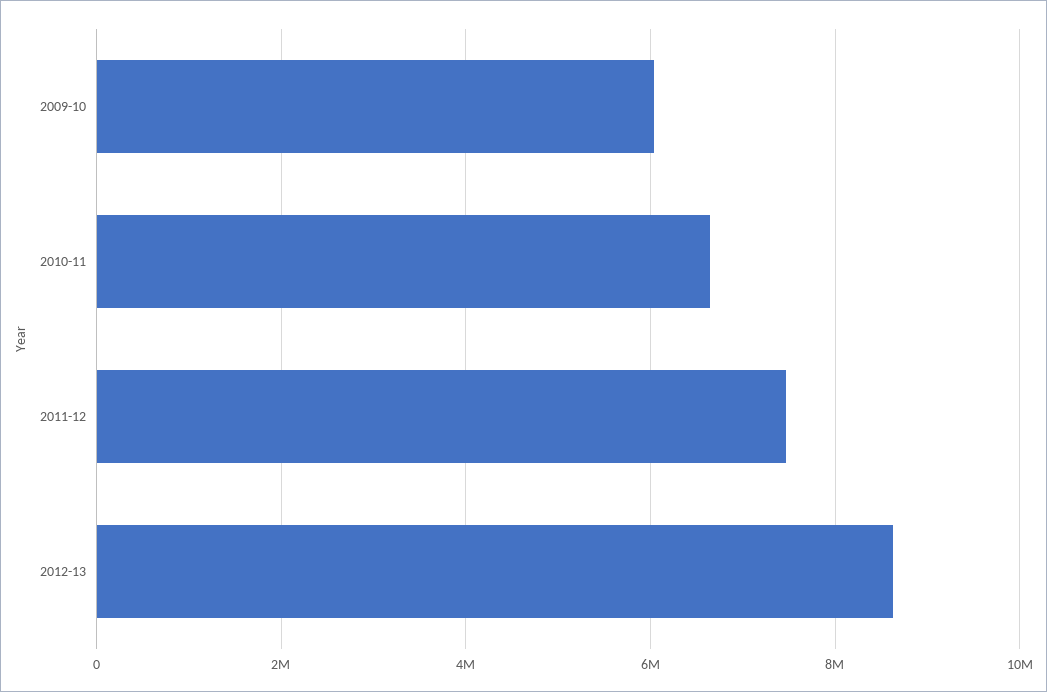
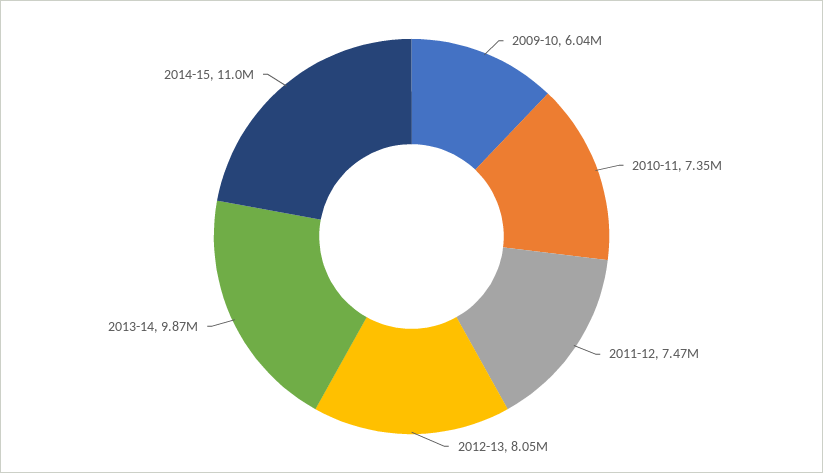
2010-11: 6600000 -> 7350000
2012-13: 8600000 -> 8050000
2013-14: none -> 9870000
2014-15: none -> 11000000

